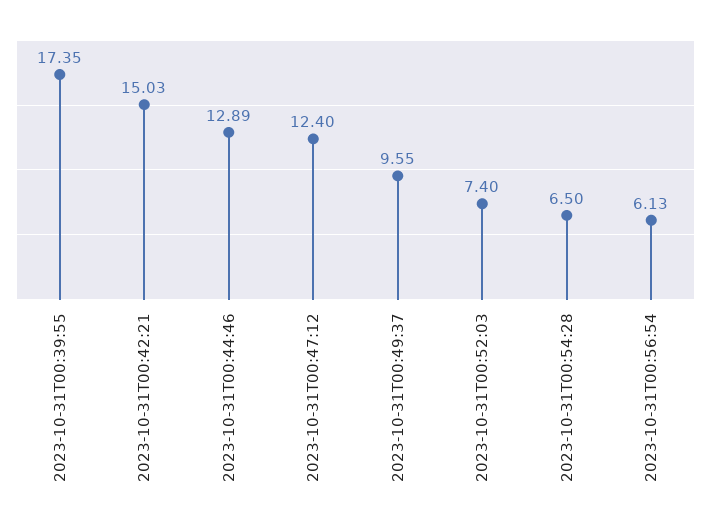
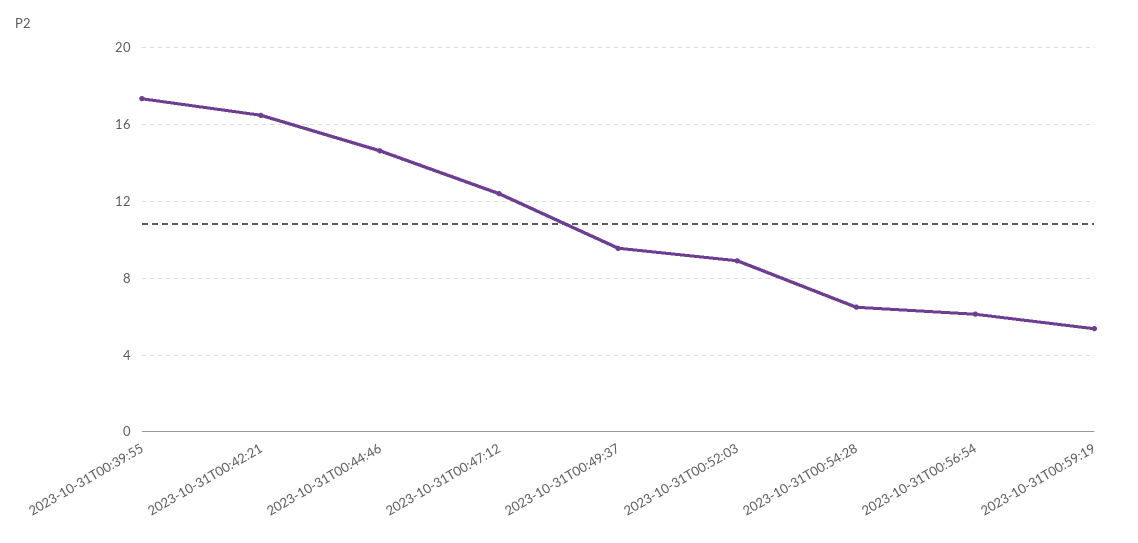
2023-10-31T00:42:21: 15.03 -> 16.5
2023-10-31T00:44:46: 12.89 -> 14.5
2023-10-31T00:52:03: 7.4 -> 9
2023-10-31T00:59:19: none -> 5.5

